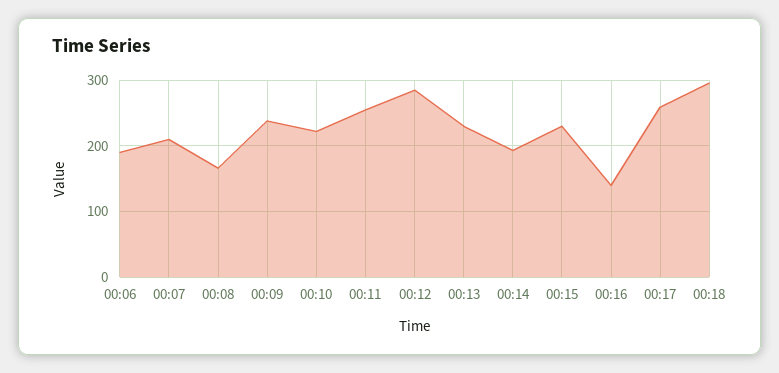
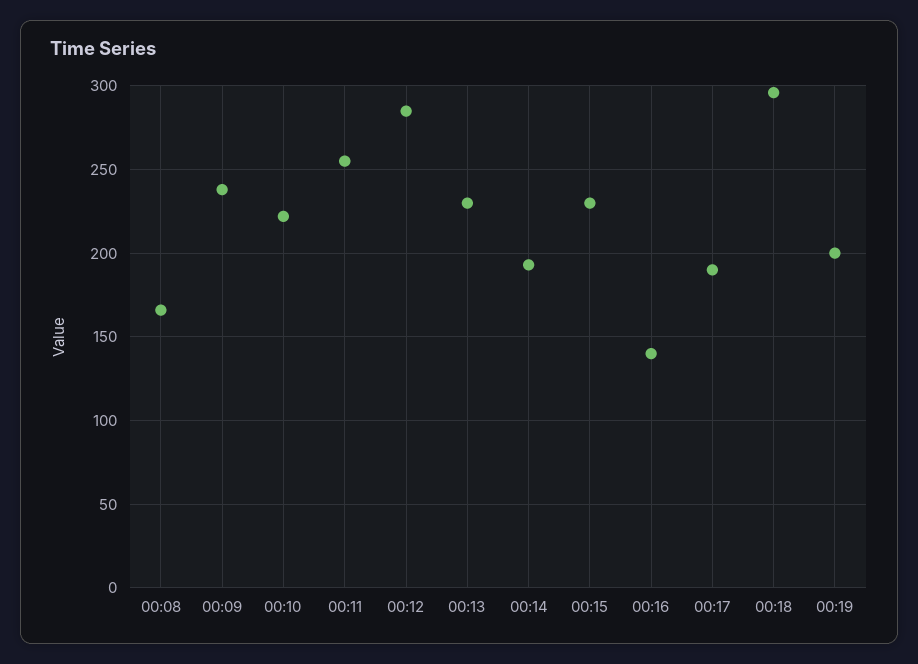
00:06: 190 -> none
00:07: 210 -> none
00:17: 260 -> 190
00:19: none -> 200

